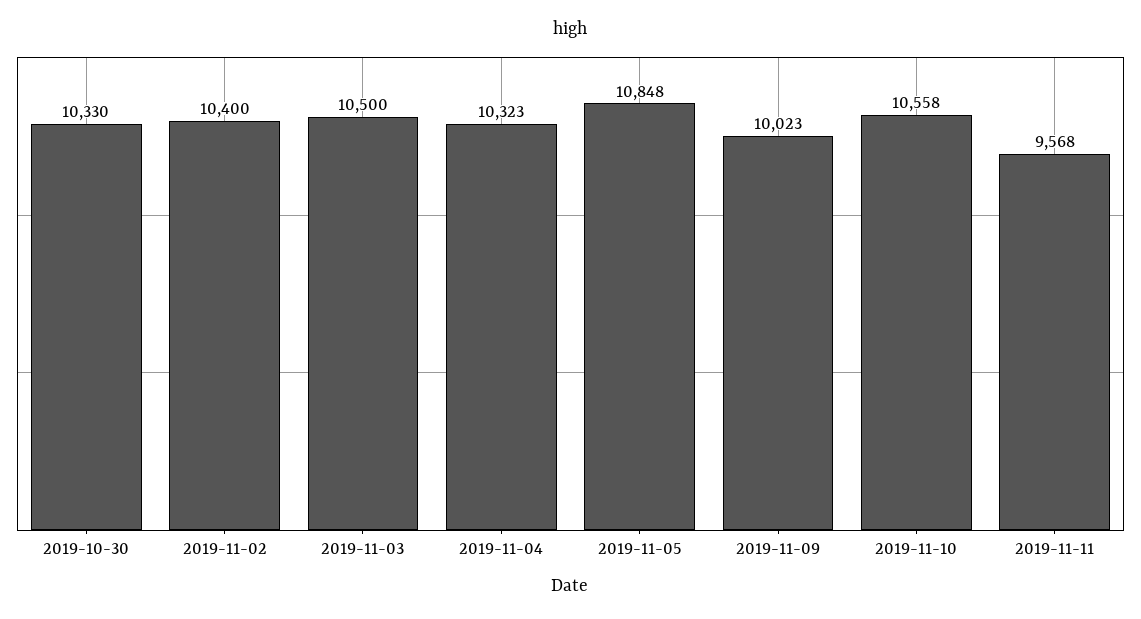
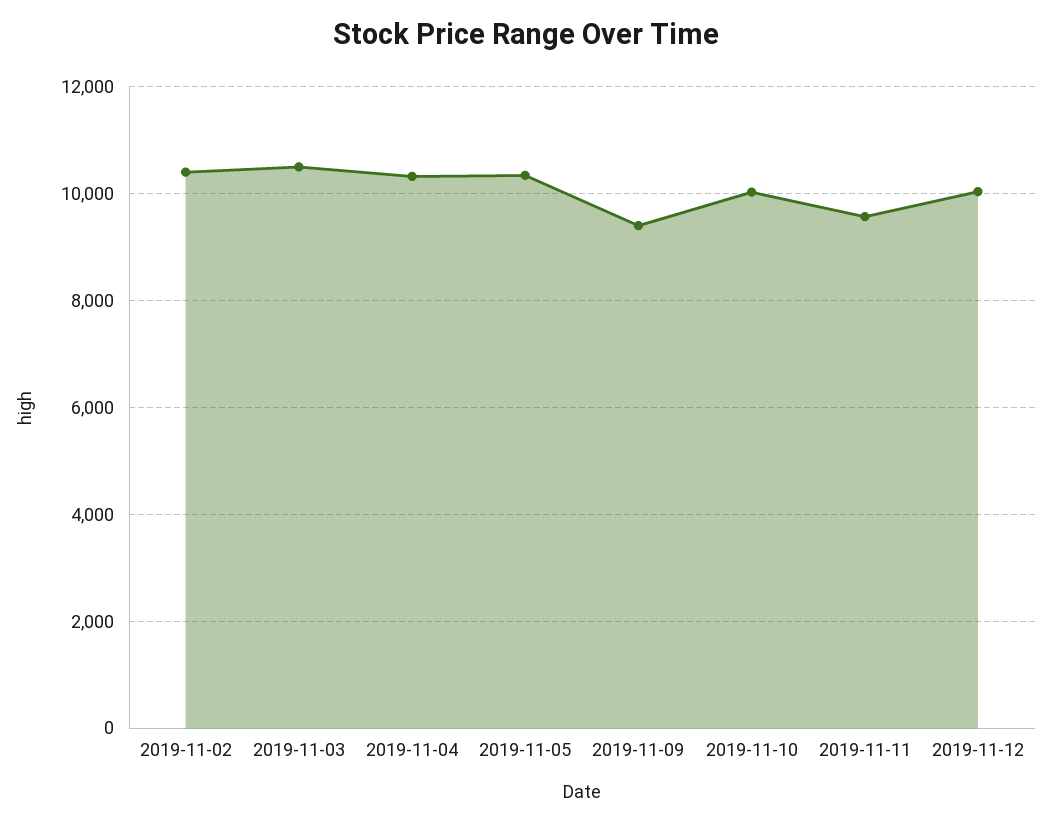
2019-10-30: 10330 -> none
2019-11-05: 10848 -> 10400
2019-11-09: 10023 -> 9400
2019-11-10: 10558 -> 10000
2019-11-12: none -> 10000

